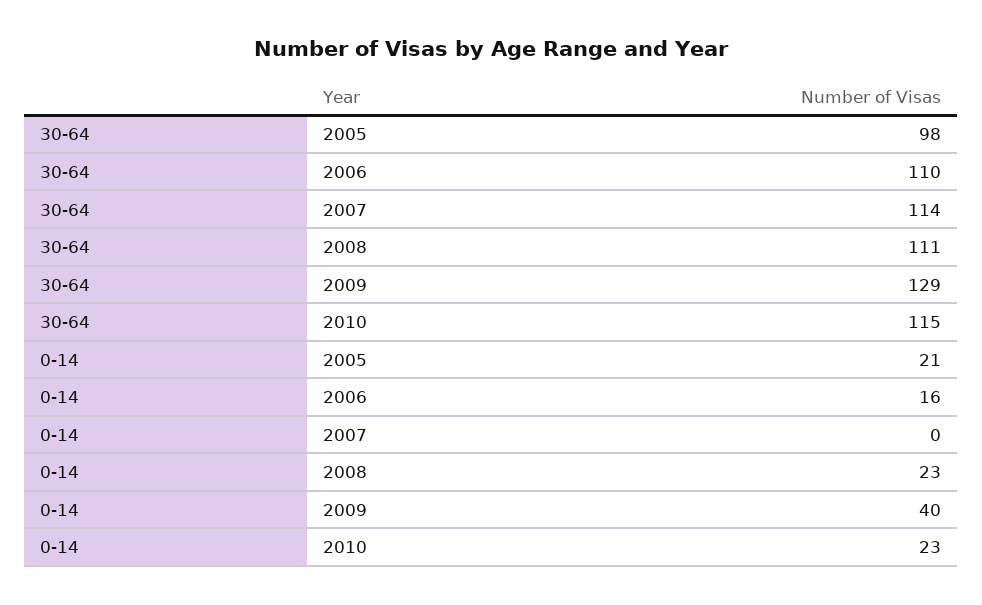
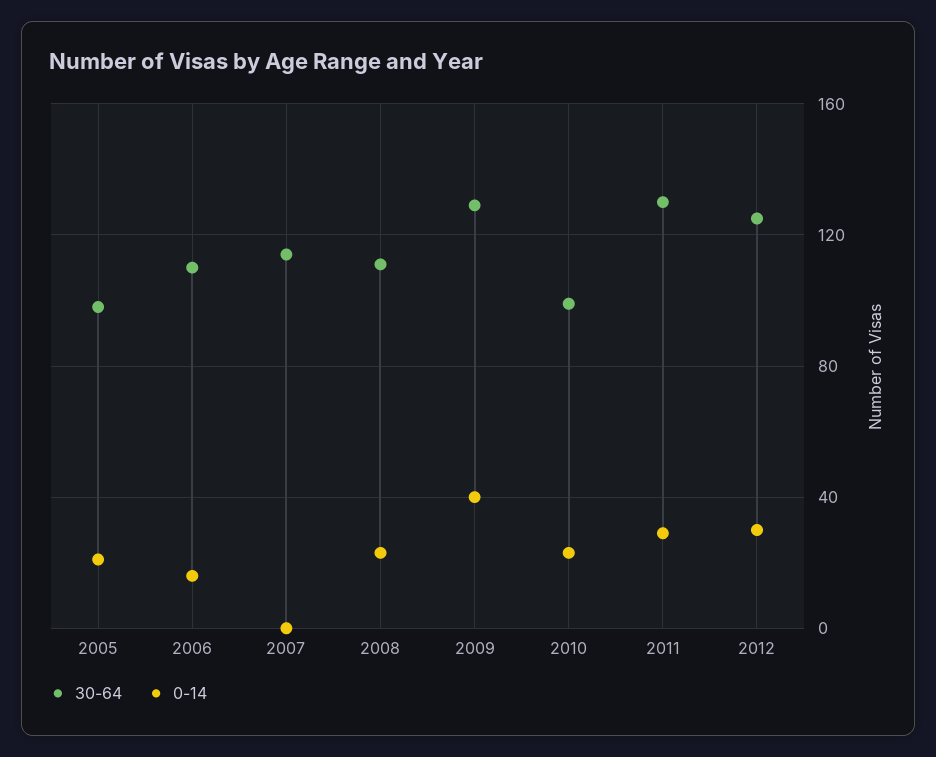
30-64, 2010: 115 -> 100
30-64, 2011: none -> 130
0-14, 2011: none -> 30
30-64, 2012: none -> 125
0-14, 2012: none -> 30

